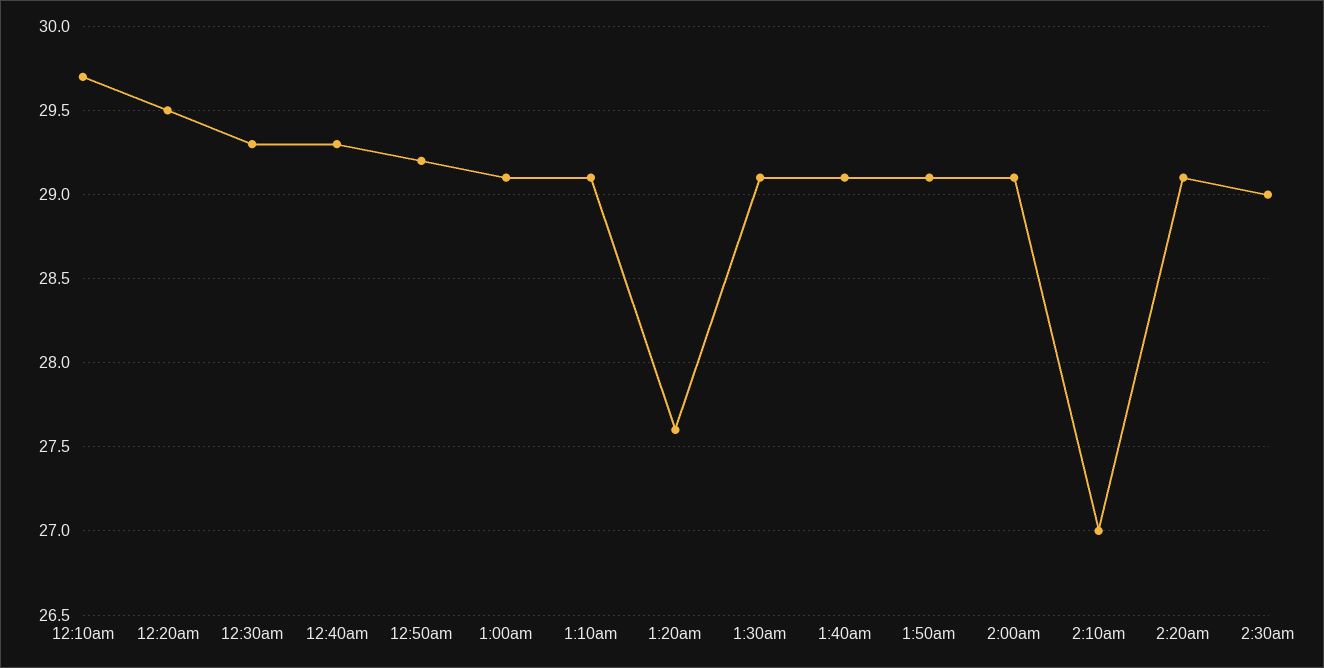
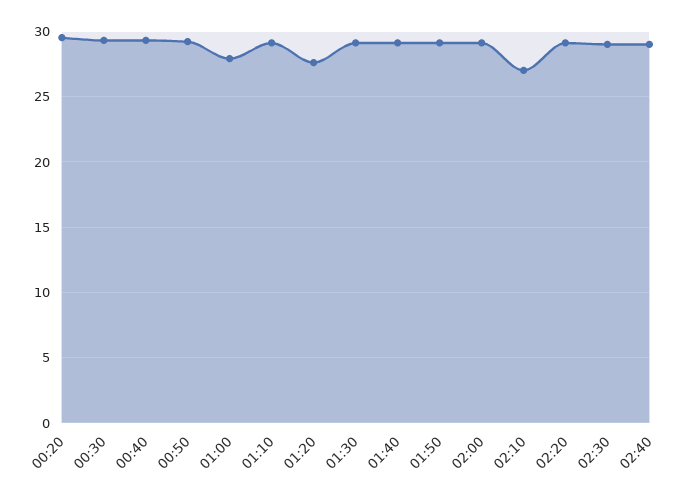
12:10am: 29.7 -> none
1:00am: 29.1 -> 28
02:40: none -> 29

